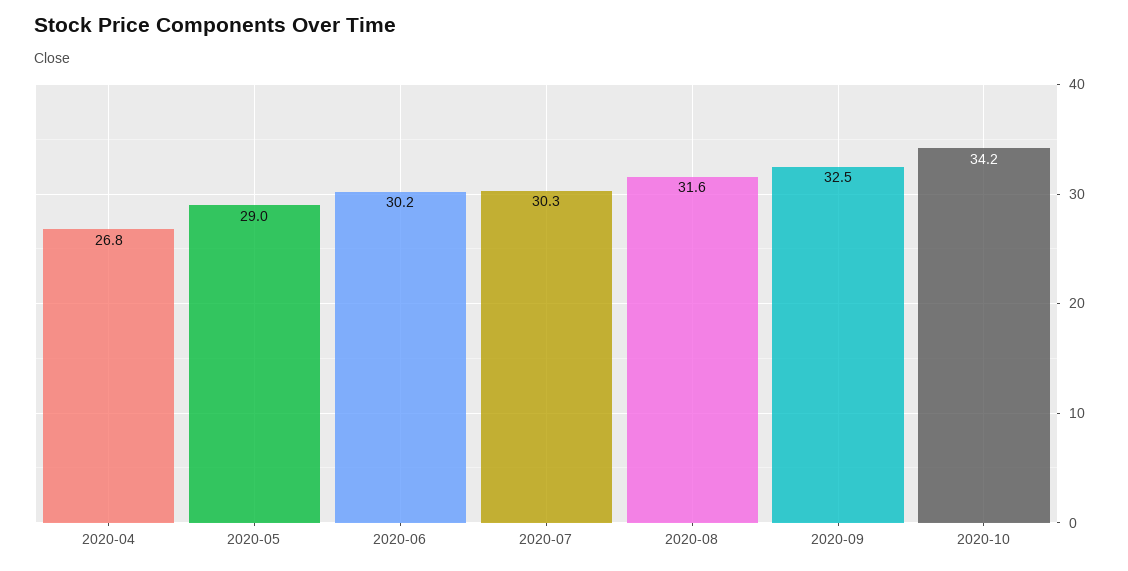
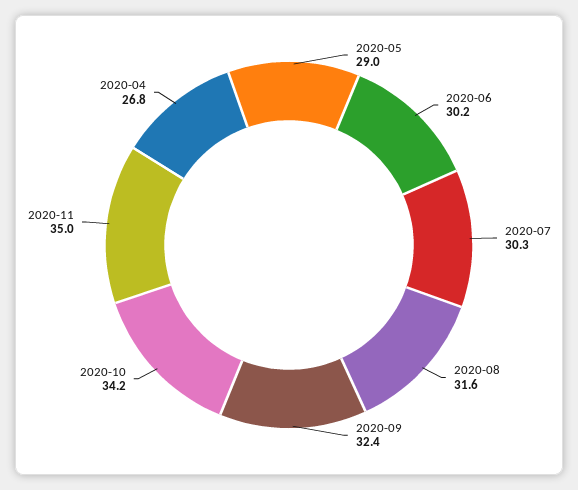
2020-09: 32.5 -> 32.4
2020-11: none -> 35

